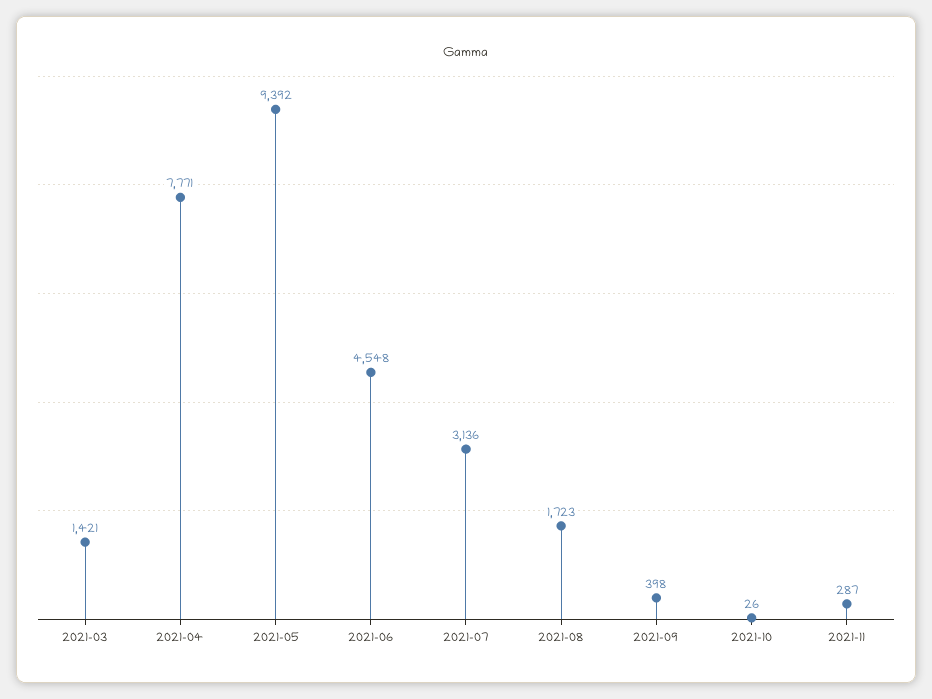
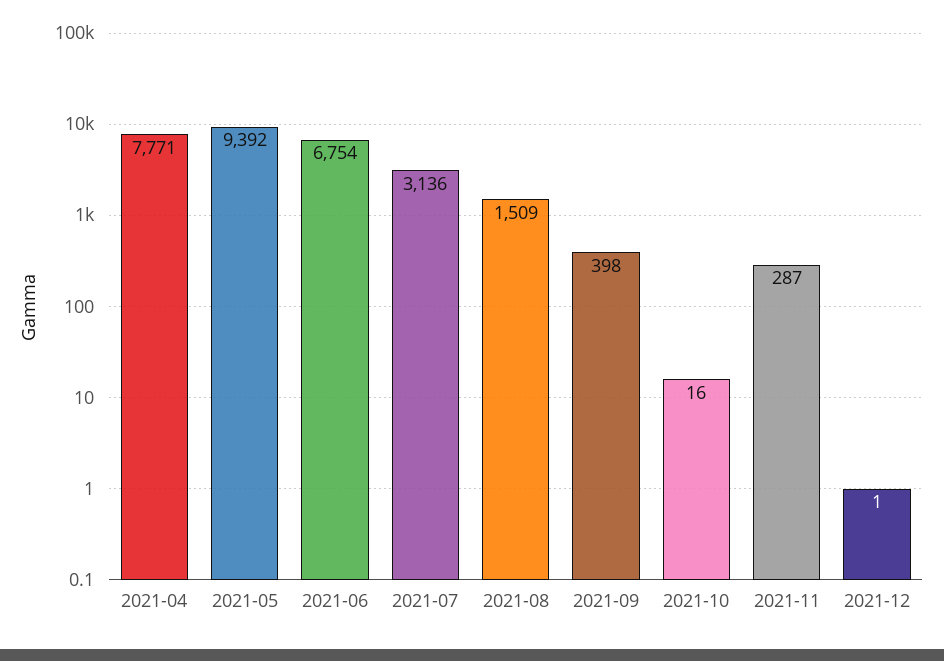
2021-03: 1421 -> none
2021-06: 4548 -> 6754
2021-08: 1723 -> 1509
2021-10: 26 -> 16
2021-12: none -> 1

